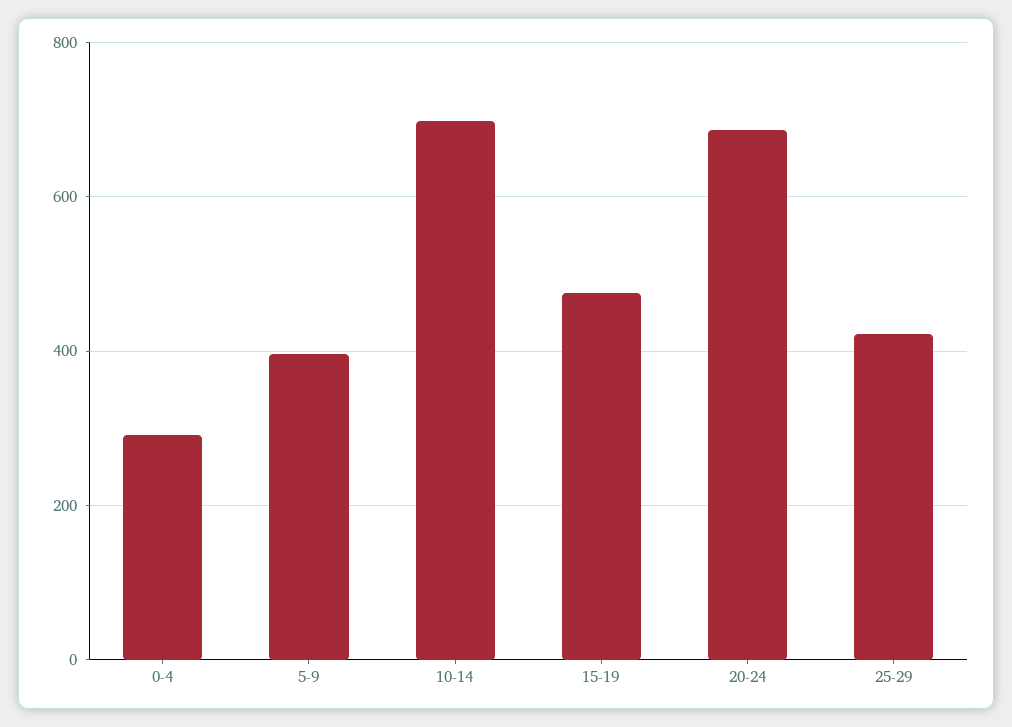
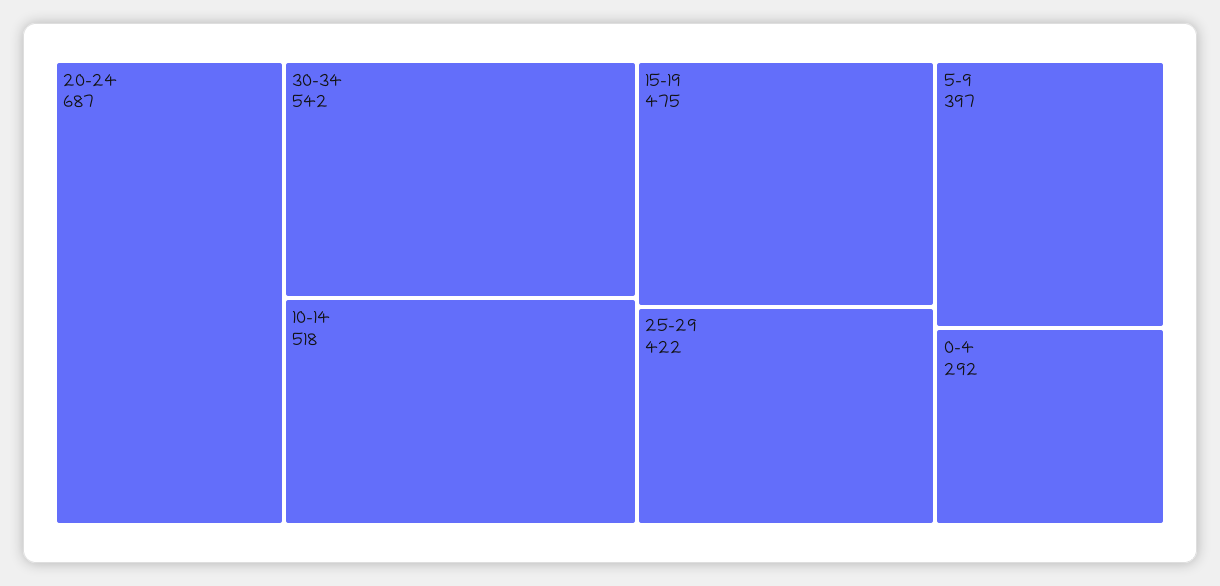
10-14: 700 -> 518
30-34: none -> 542

